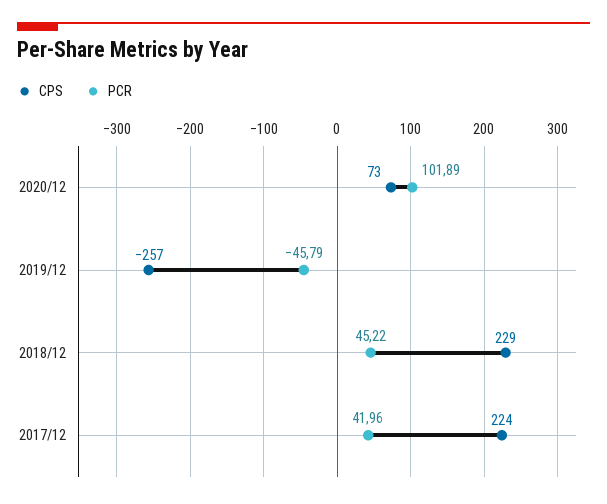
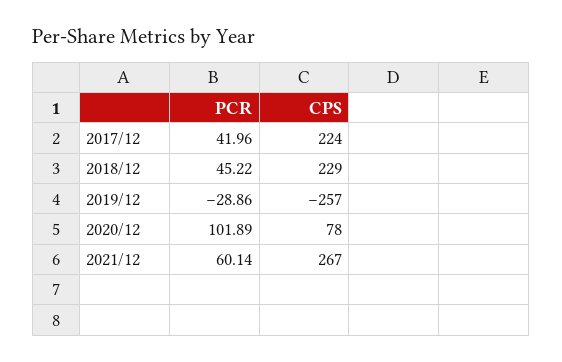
CPS, 2020/12: 73 -> 78
PCR, 2019/12: -45.79 -> -28.86
PCR, 2021/12: none -> 60.14
CPS, 2021/12: none -> 267

